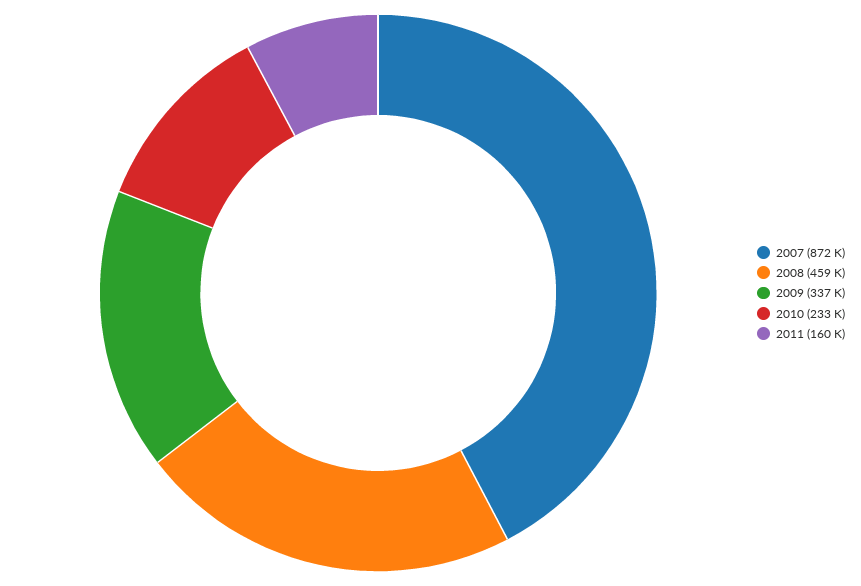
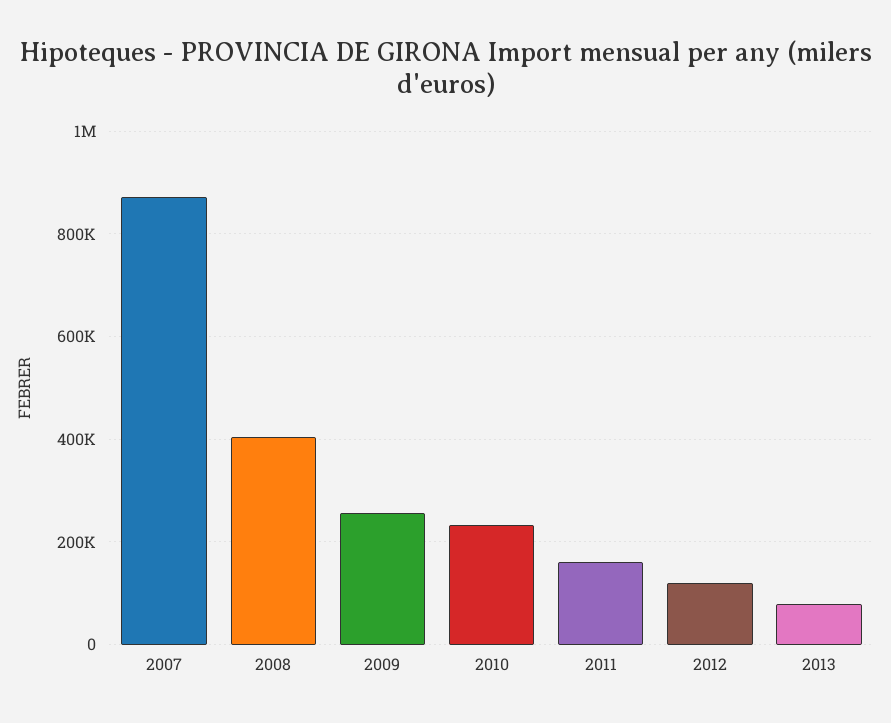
2008: 459000 -> 400000
2009: 337000 -> 260000
2012: none -> 120000
2013: none -> 80000

